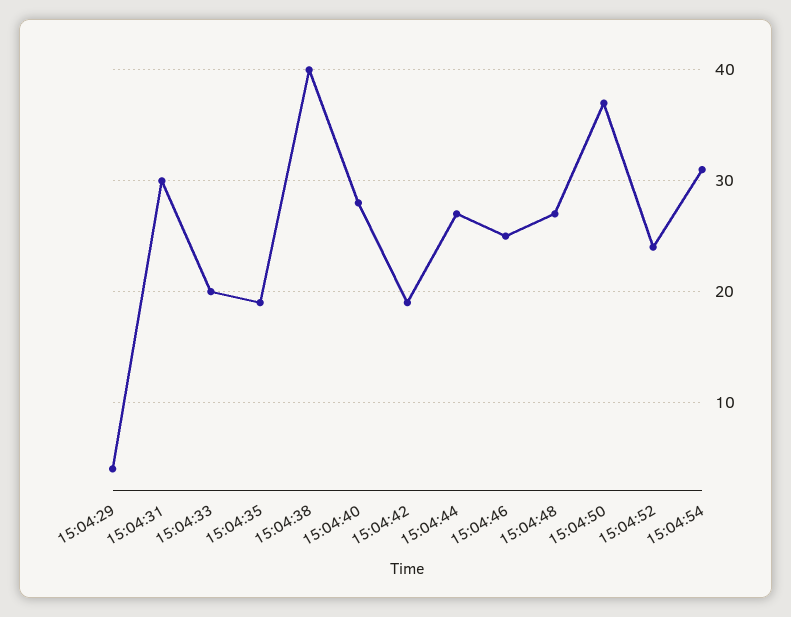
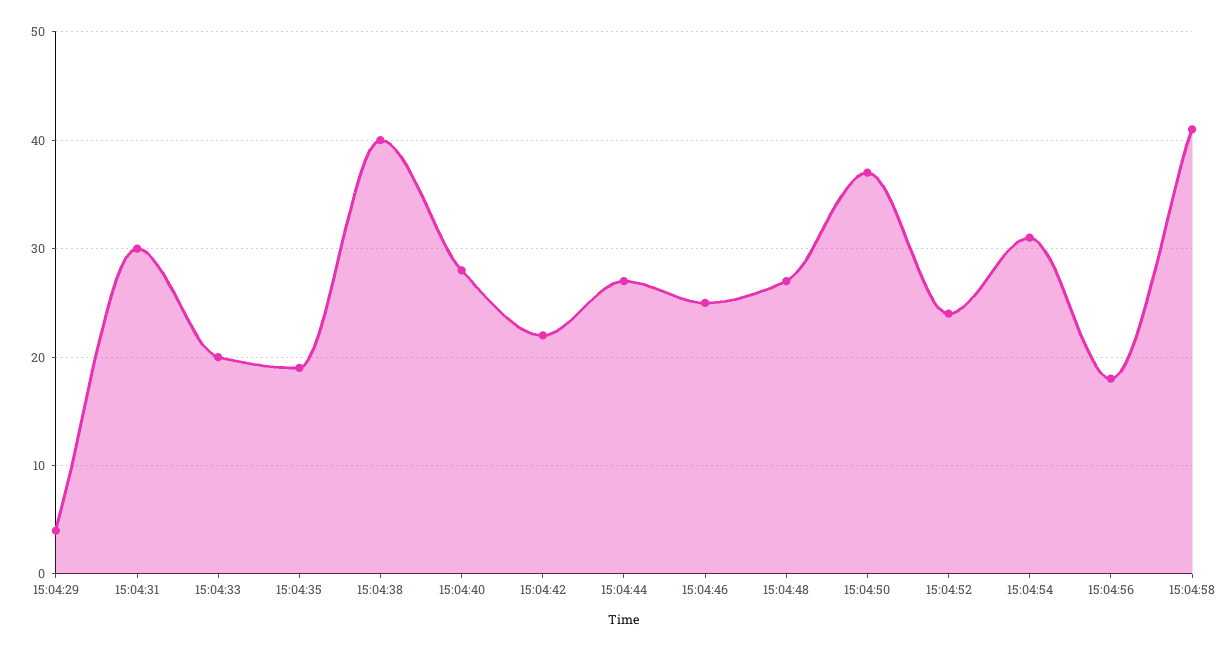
15:04:42: 19 -> 22
15:04:56: none -> 18
15:04:58: none -> 41

